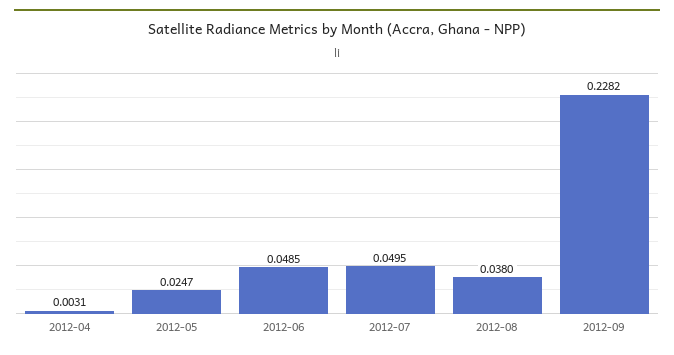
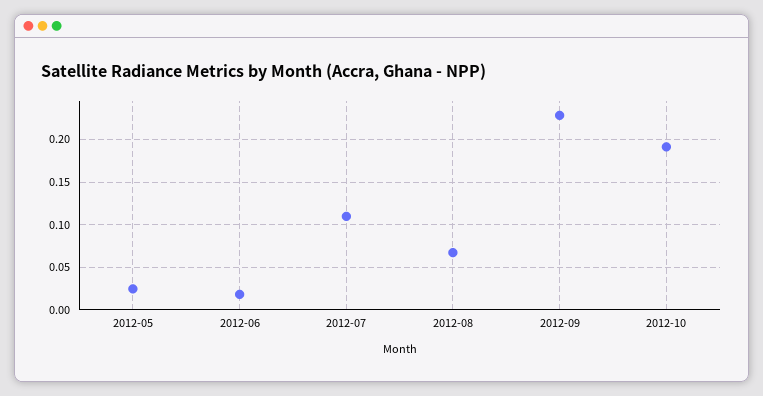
2012-04: 0.0031 -> none
2012-06: 0.0485 -> 0.02
2012-07: 0.0495 -> 0.11
2012-08: 0.038 -> 0.07
2012-10: none -> 0.19

